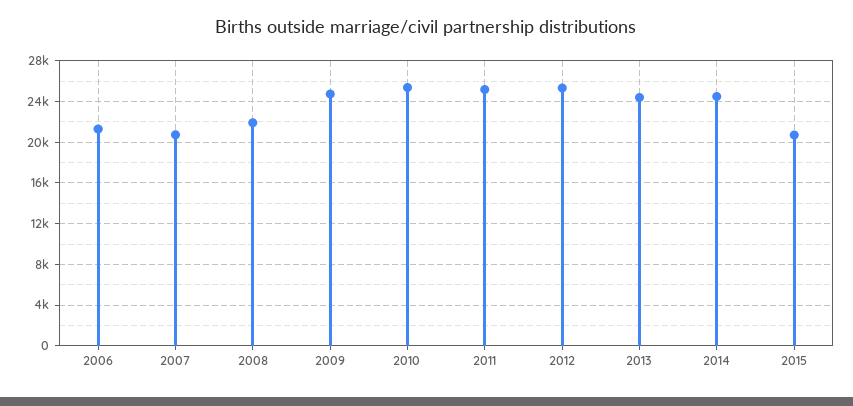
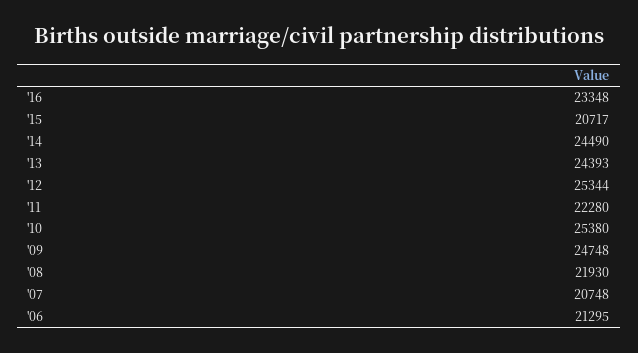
2011: 25000 -> 22280
'16: none -> 23348

